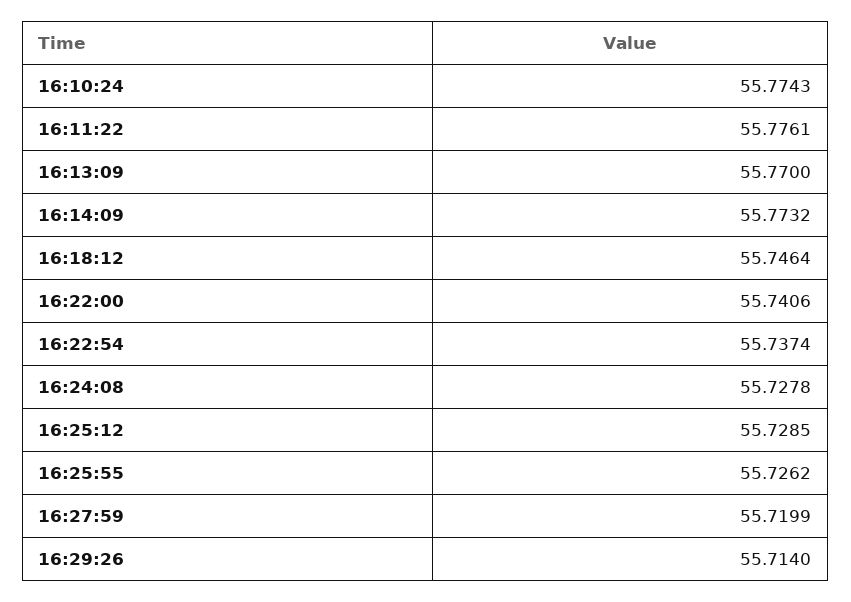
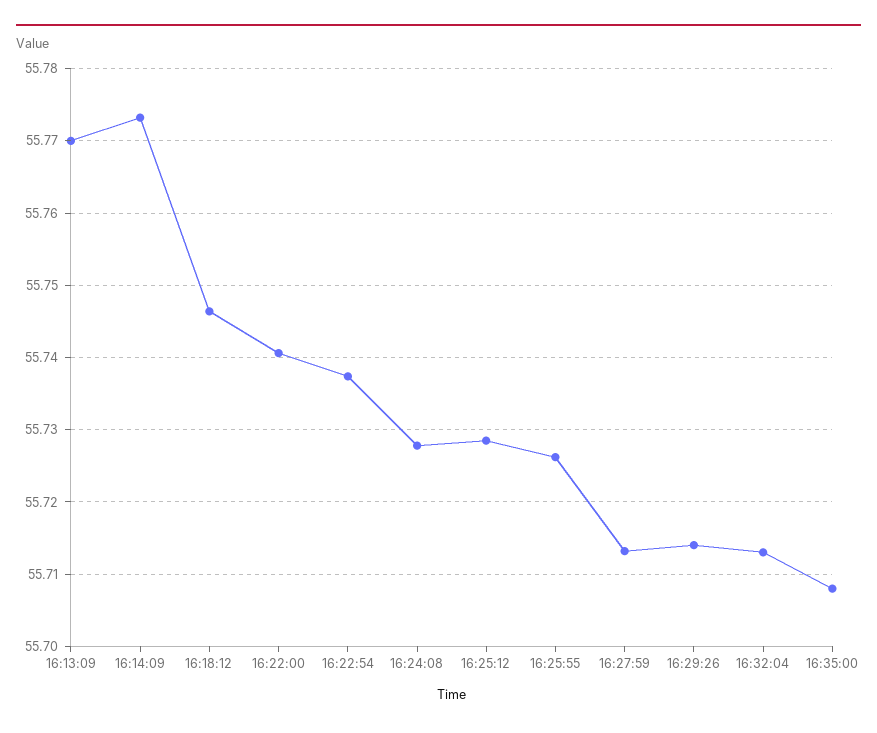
16:10:24: 55.7743 -> none
16:11:22: 55.7761 -> none
16:27:59: 55.7199 -> 55.713
16:32:04: none -> 55.713
16:35:00: none -> 55.708

